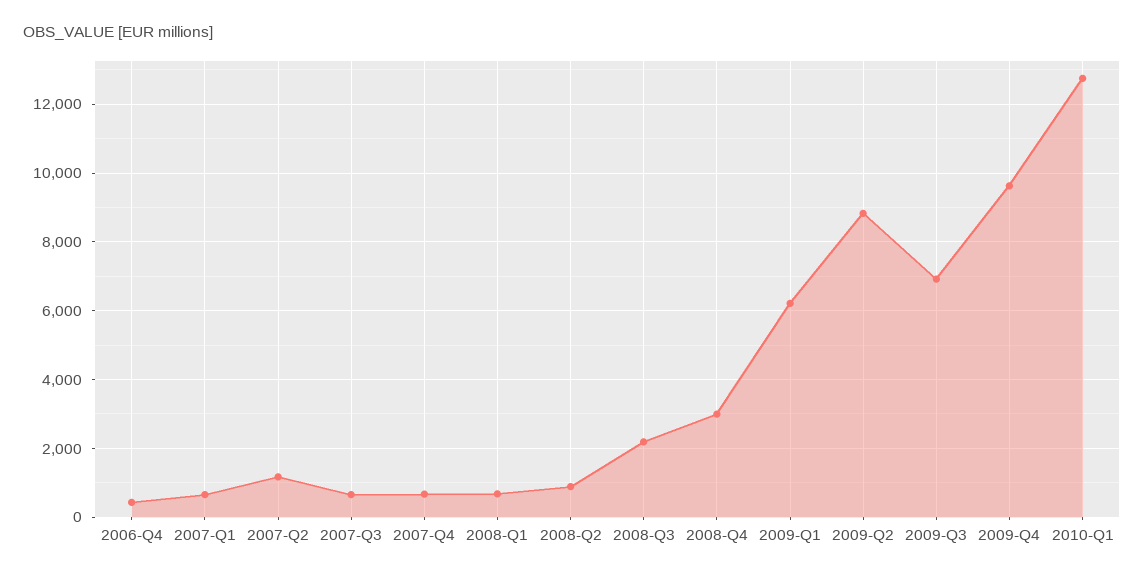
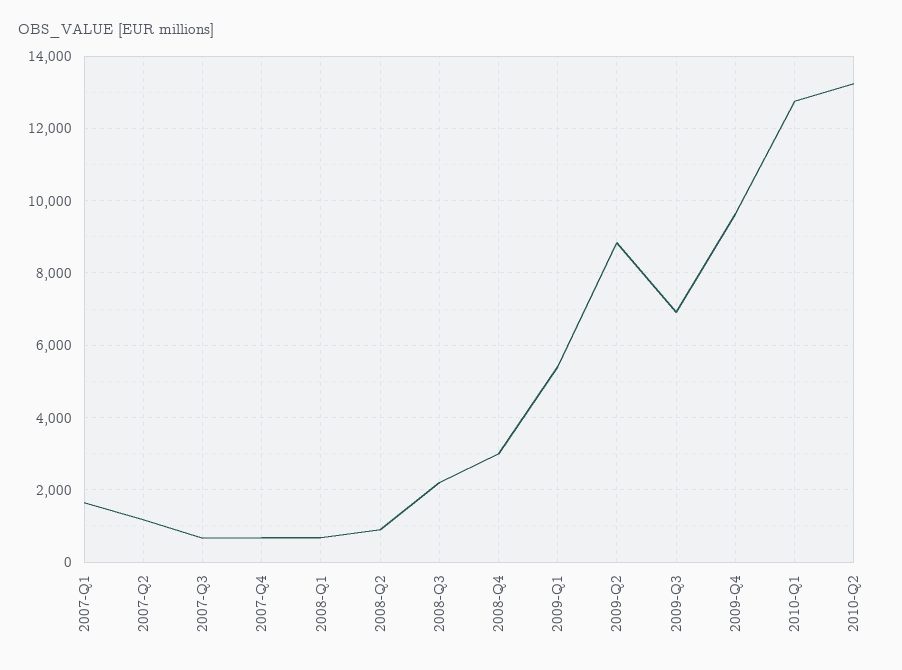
2006-Q4: 400 -> none
2007-Q1: 600 -> 1600
2009-Q1: 6200 -> 5400
2010-Q2: none -> 13200

